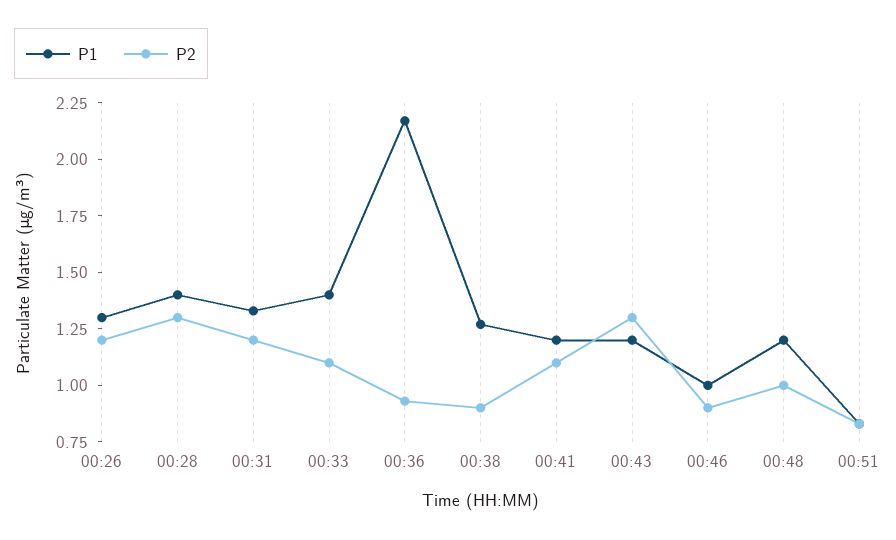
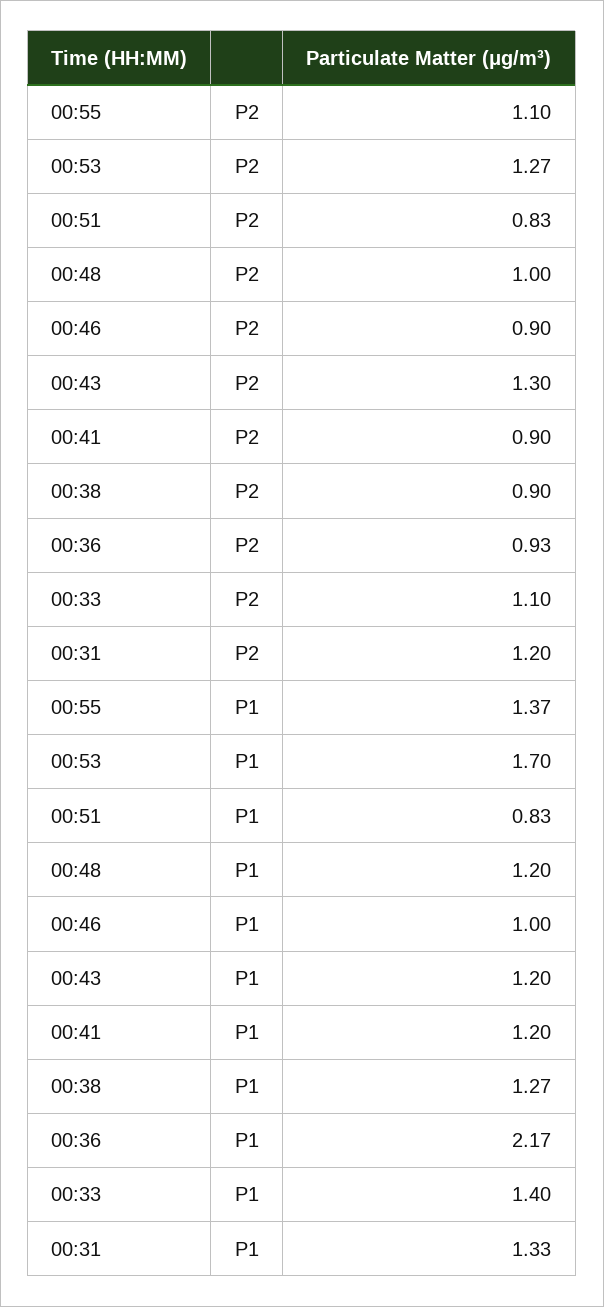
P1, 00:26: 1.3 -> none
P2, 00:26: 1.2 -> none
P1, 00:28: 1.4 -> none
P2, 00:28: 1.3 -> none
P2, 00:41: 1.1 -> 0.9
P2, 00:55: none -> 1.1
P2, 00:53: none -> 1.27
P1, 00:55: none -> 1.37
P1, 00:53: none -> 1.7

